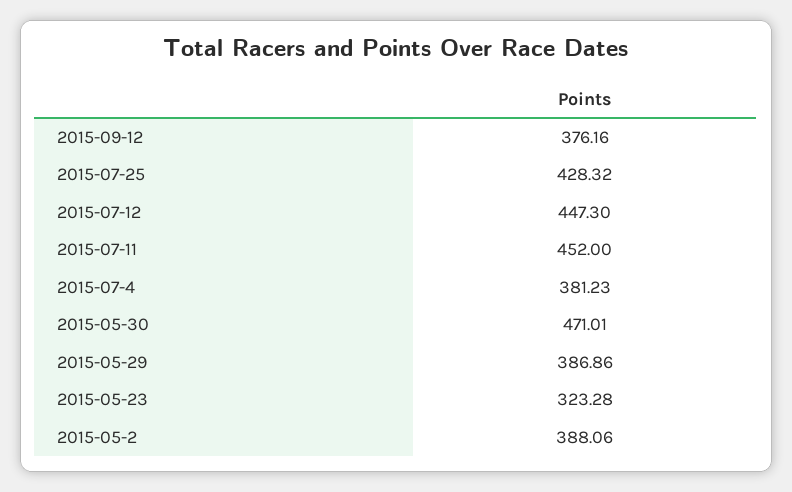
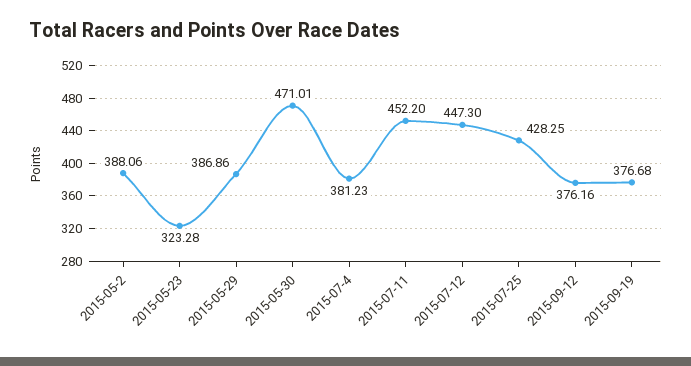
2015-07-25: 428.32 -> 428.25
2015-07-11: 452 -> 452.2
2015-09-19: none -> 376.68

